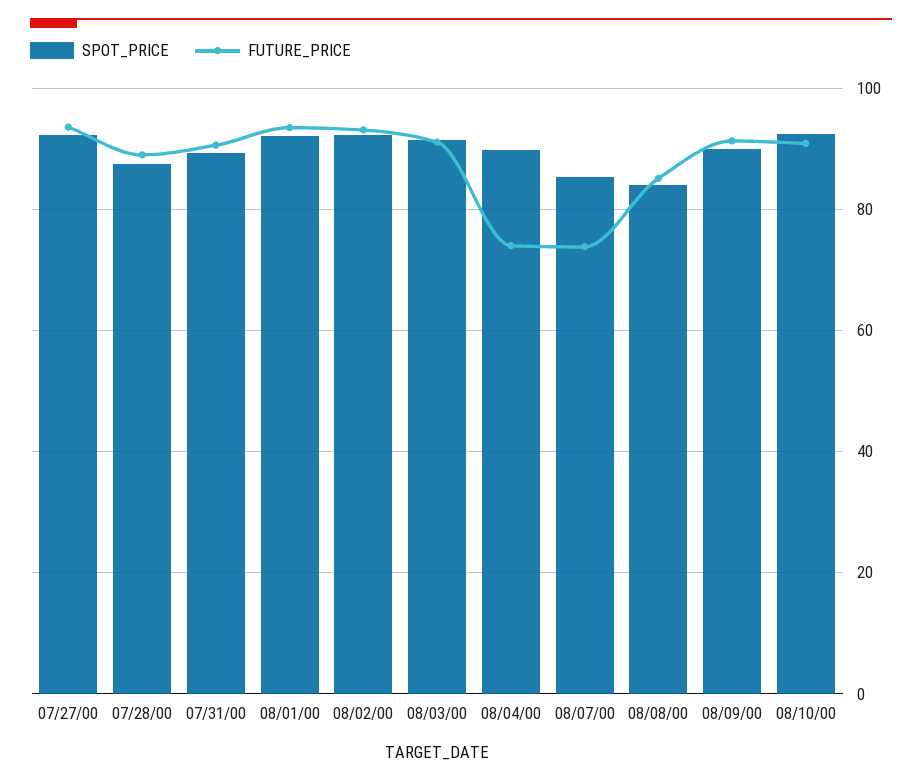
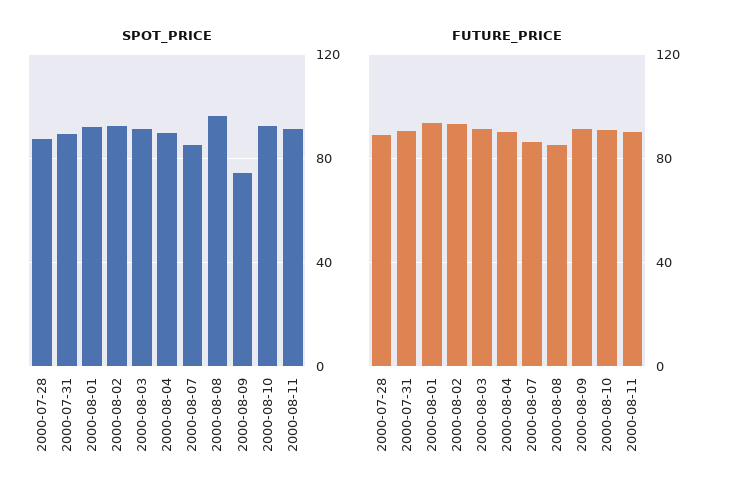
SPOT_PRICE, 07/27/00: 92 -> none
FUTURE_PRICE, 07/27/00: 94 -> none
FUTURE_PRICE, 08/04/00: 74 -> 90
FUTURE_PRICE, 08/07/00: 74 -> 85
SPOT_PRICE, 08/08/00: 84 -> 95
SPOT_PRICE, 08/09/00: 90 -> 75
SPOT_PRICE, 2000-08-11: none -> 90
FUTURE_PRICE, 2000-08-11: none -> 90

